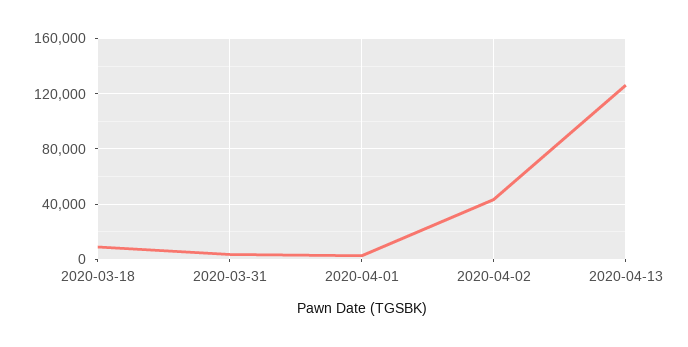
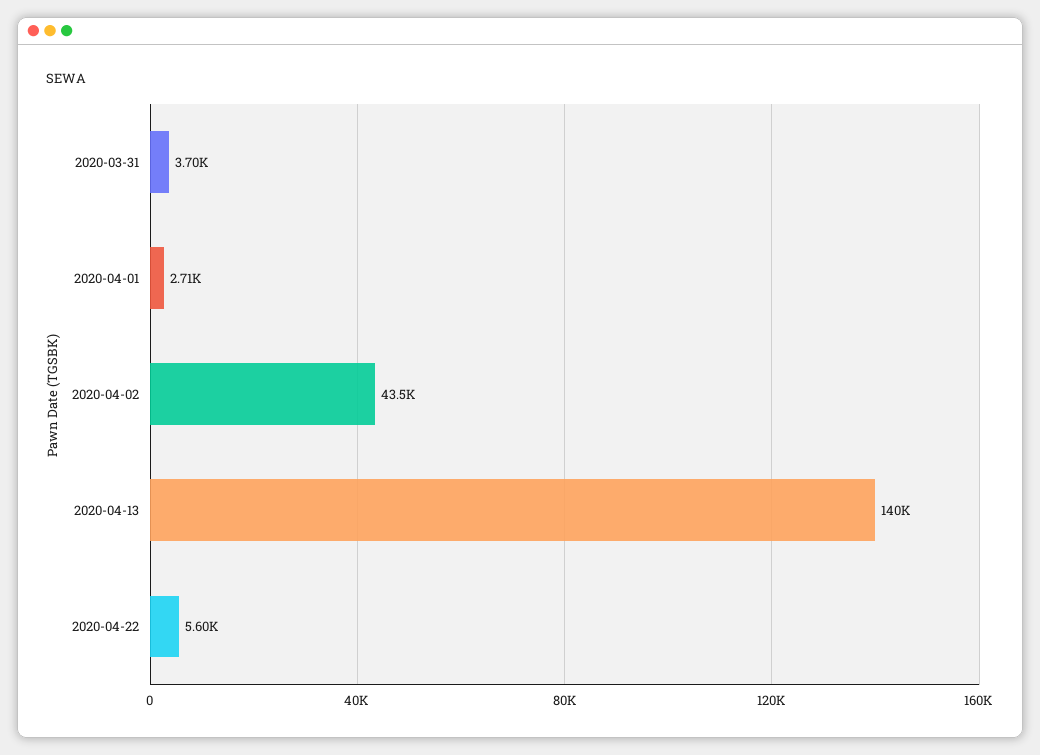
2020-03-18: 10000 -> none
2020-04-13: 125000 -> 140000
2020-04-22: none -> 5600

